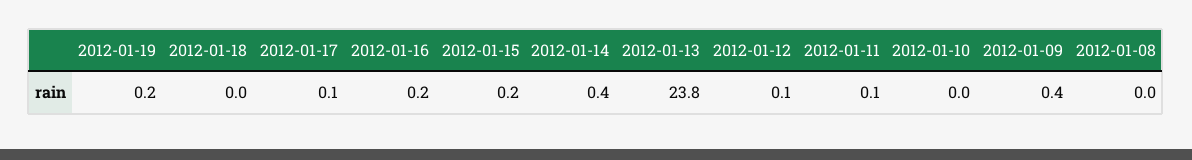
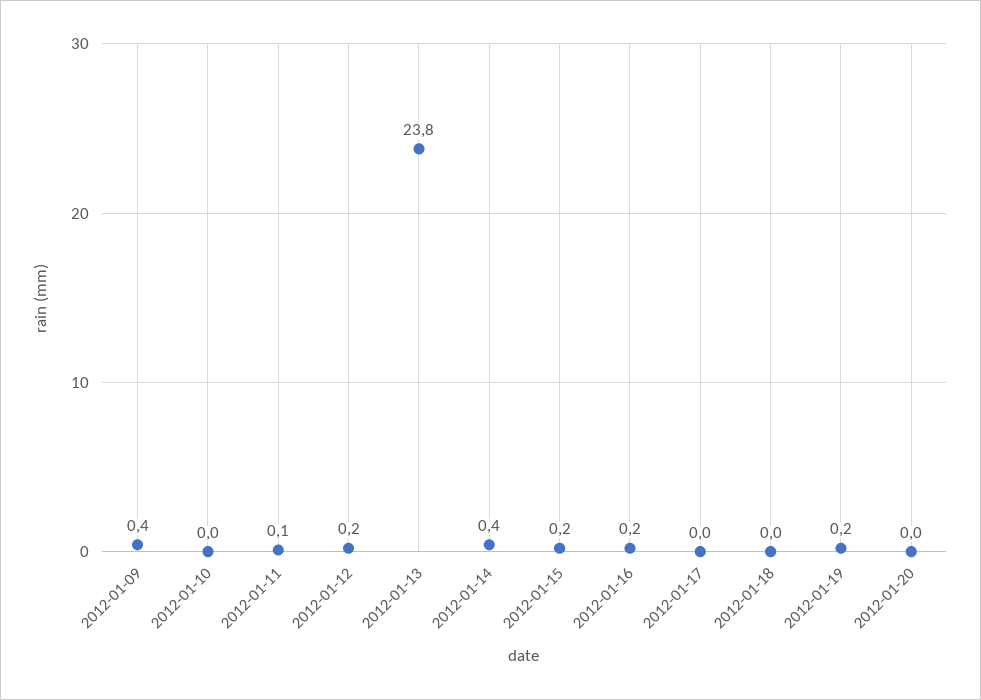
2012-01-17: 0.1 -> 0
2012-01-12: 0.1 -> 0.2
2012-01-08: 0 -> none
2012-01-20: none -> 0

